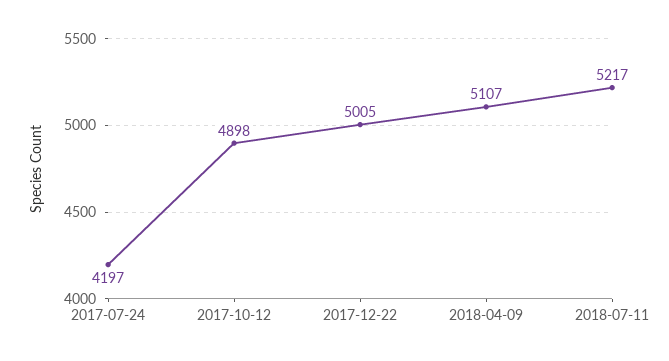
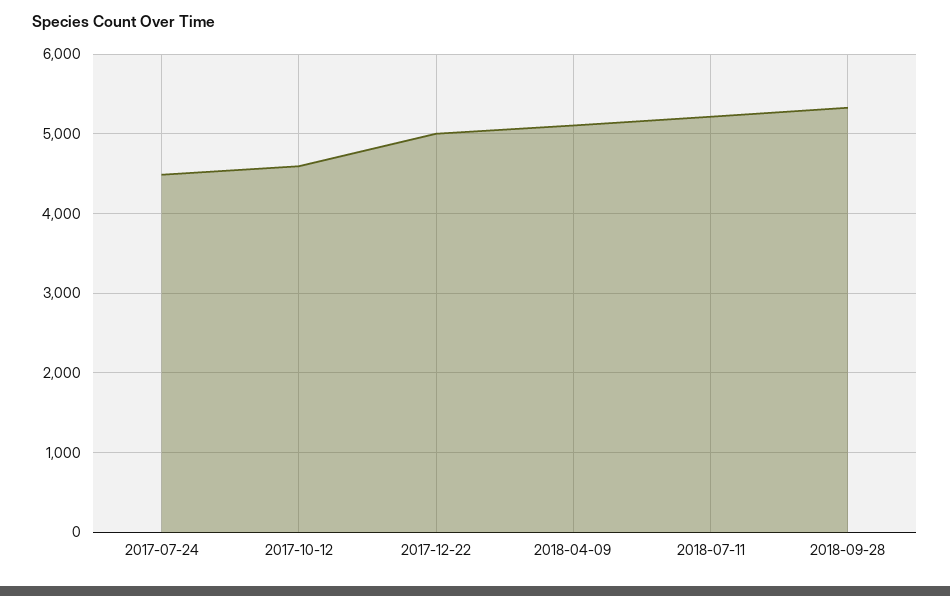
2017-07-24: 4197 -> 4500
2017-10-12: 4898 -> 4600
2018-09-28: none -> 5300

